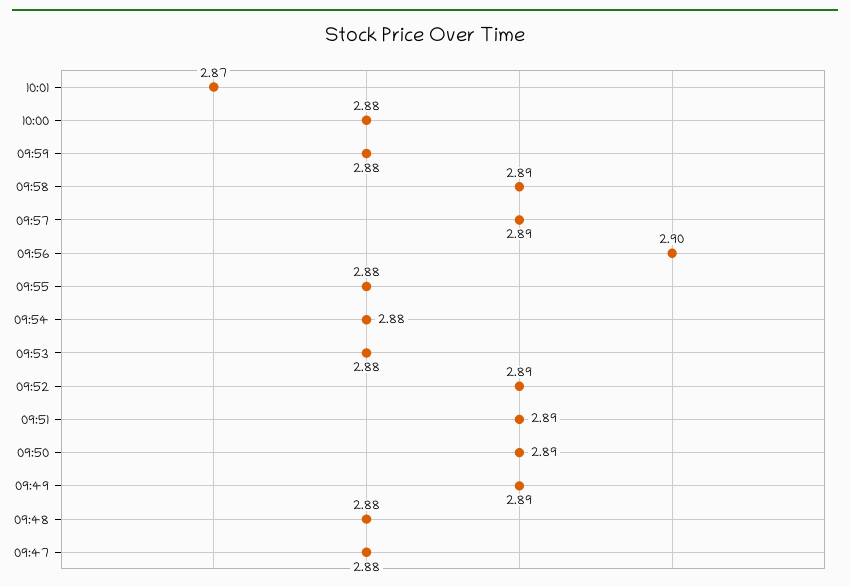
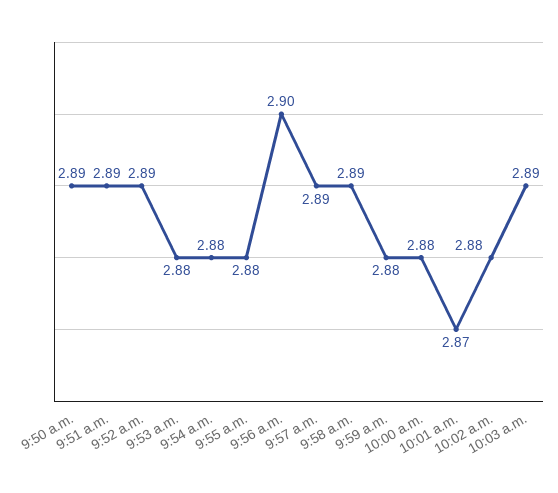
09:49: 2.89 -> none
09:48: 2.88 -> none
09:47: 2.88 -> none
10:02 a.m.: none -> 2.88
10:03 a.m.: none -> 2.89

